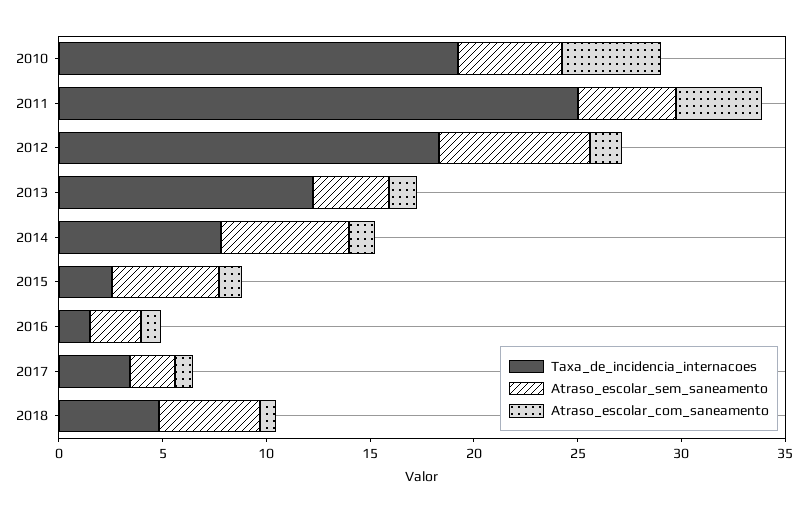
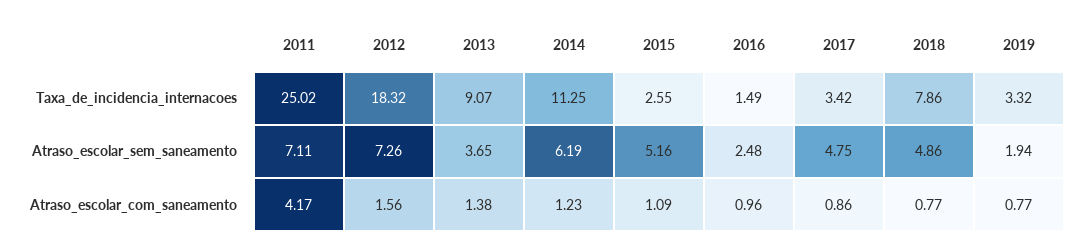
Taxa_de_incidencia_internacoes, 2010: 19 -> none
Atraso_escolar_sem_saneamento, 2010: 5 -> none
Atraso_escolar_com_saneamento, 2010: 5 -> none
Atraso_escolar_sem_saneamento, 2011: 5 -> 7.11
Taxa_de_incidencia_internacoes, 2013: 12 -> 9.07
Taxa_de_incidencia_internacoes, 2014: 8 -> 11.25
Atraso_escolar_sem_saneamento, 2017: 2 -> 4.75
Taxa_de_incidencia_internacoes, 2018: 5 -> 7.86
Taxa_de_incidencia_internacoes, 2019: none -> 3.32
Atraso_escolar_sem_saneamento, 2019: none -> 1.94
Atraso_escolar_com_saneamento, 2019: none -> 0.77

